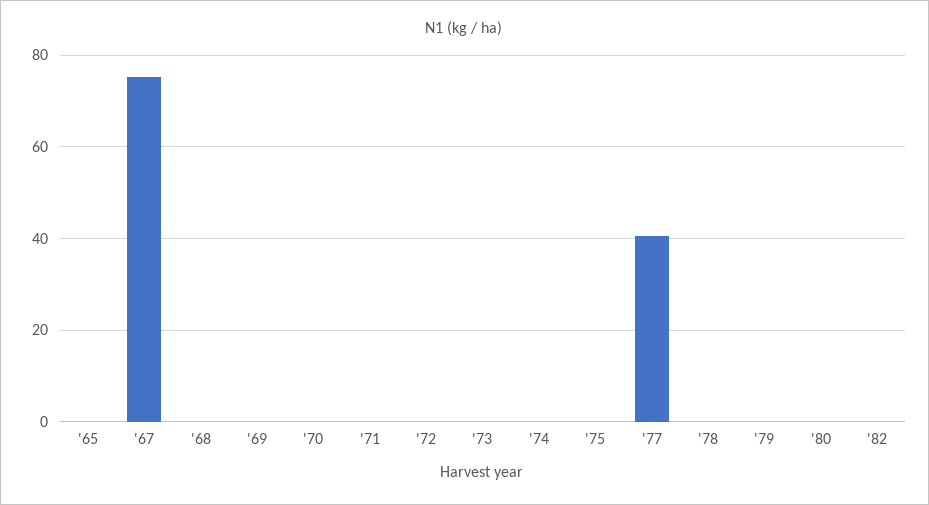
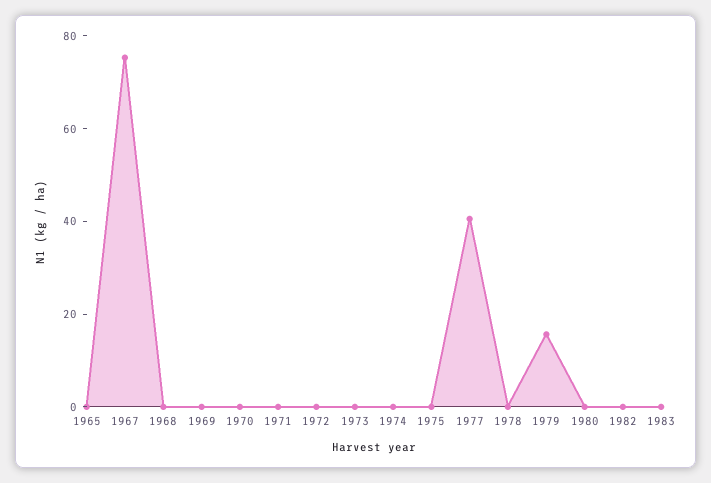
'79: 0 -> 15
1983: none -> 0

